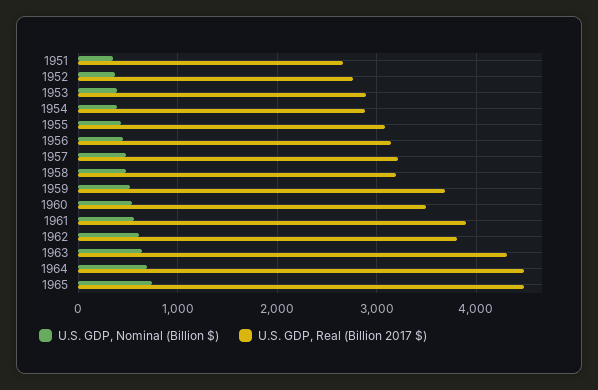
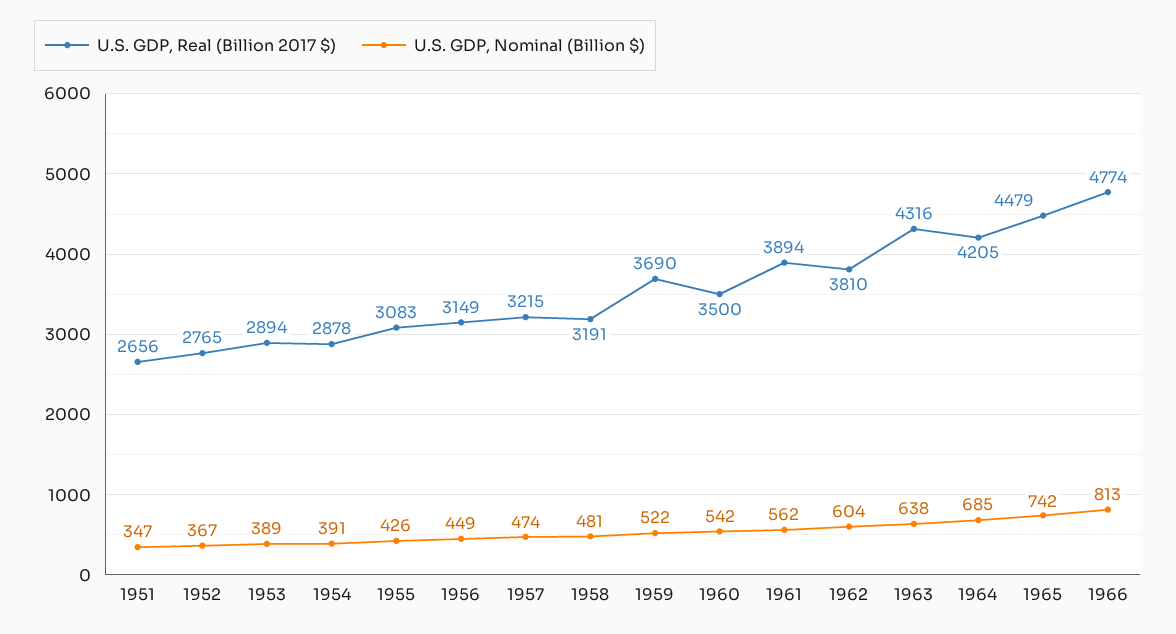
U.S. GDP, Real (Billion 2017 $), 1964: 4500 -> 4205
U.S. GDP, Real (Billion 2017 $), 1966: none -> 4774
U.S. GDP, Nominal (Billion $), 1966: none -> 813

